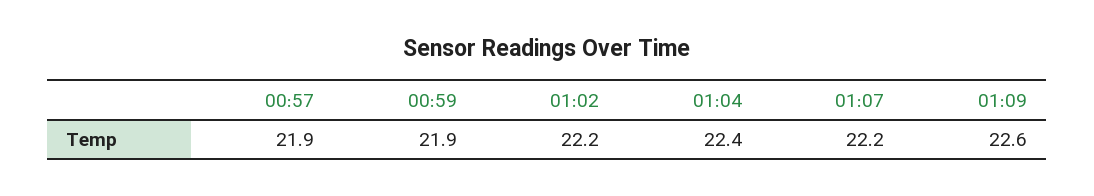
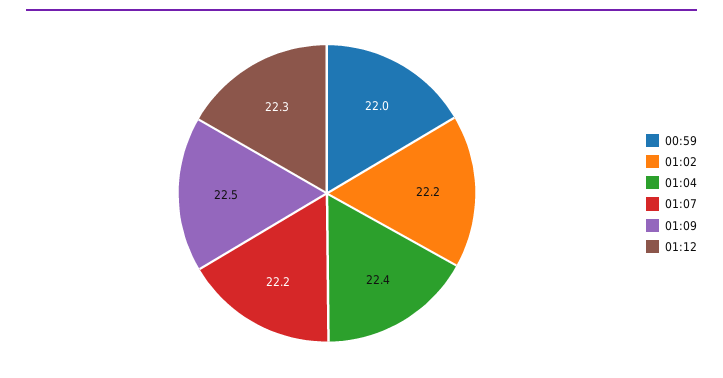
00:57: 21.9 -> none
00:59: 21.9 -> 22
01:09: 22.6 -> 22.5
01:12: none -> 22.3

